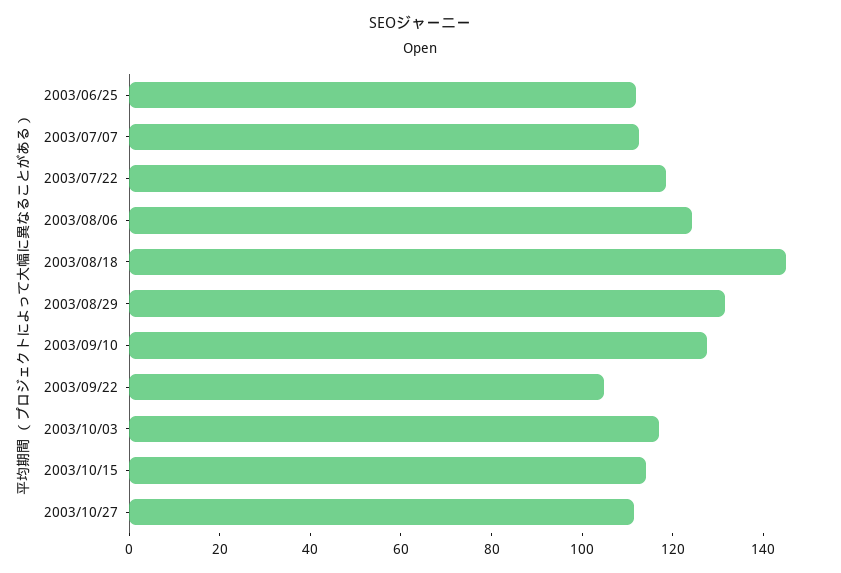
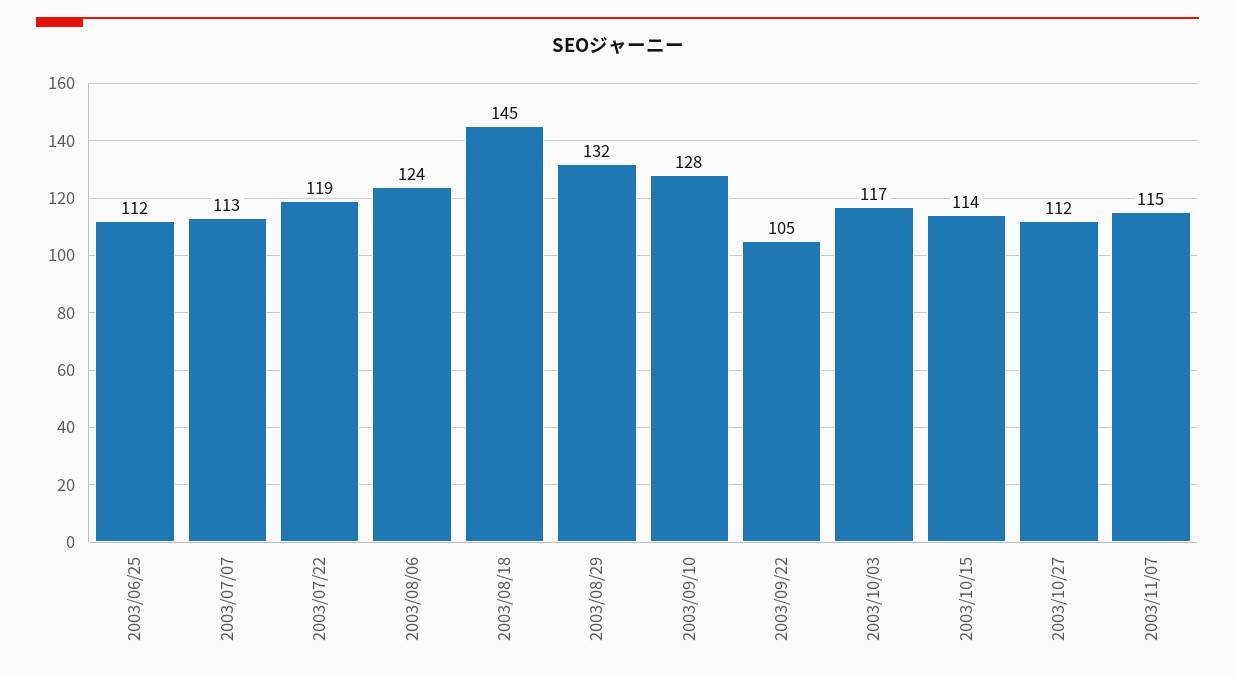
2003/11/07: none -> 115

